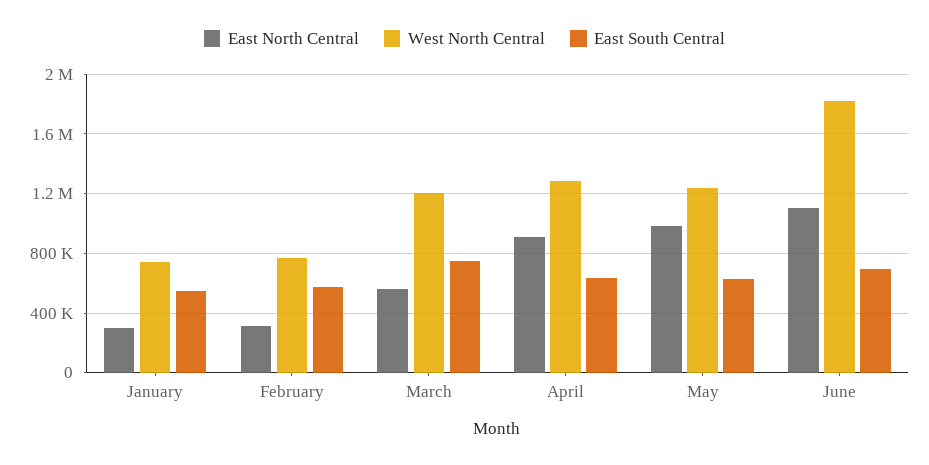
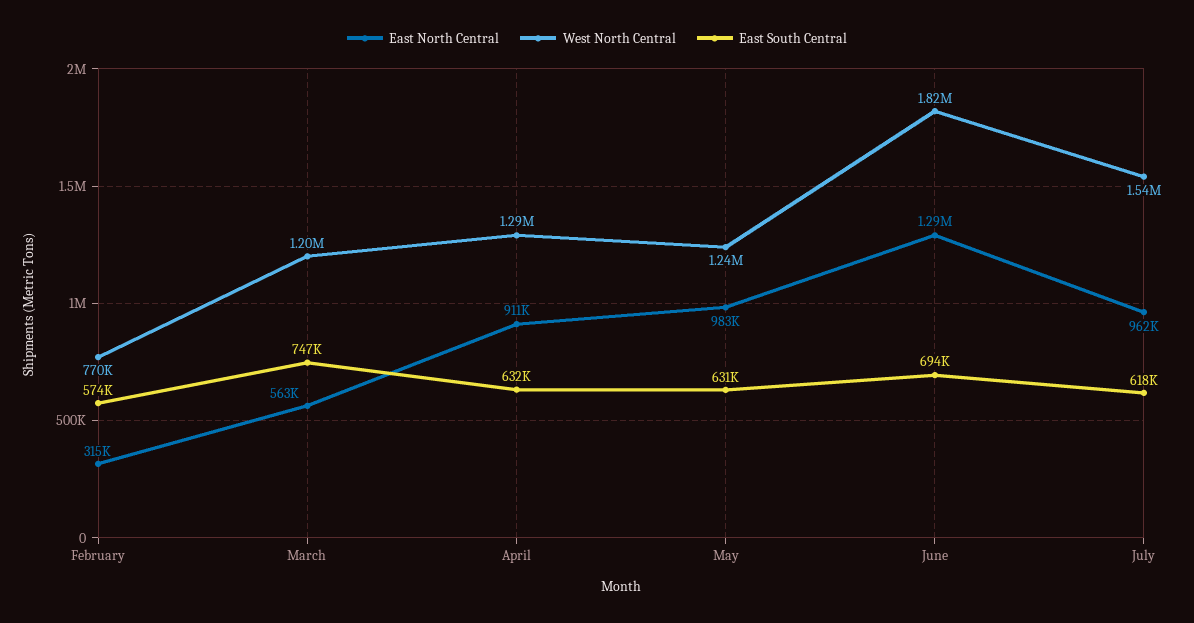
East North Central, January: 300000 -> none
West North Central, January: 750000 -> none
East South Central, January: 550000 -> none
East North Central, June: 1100000 -> 1290000
East North Central, July: none -> 962000
West North Central, July: none -> 1540000
East South Central, July: none -> 618000

